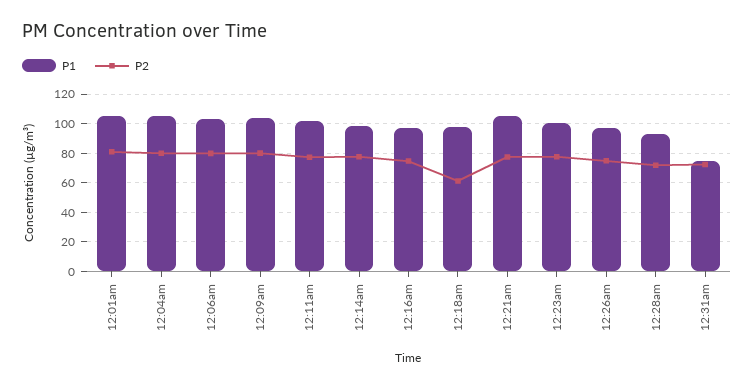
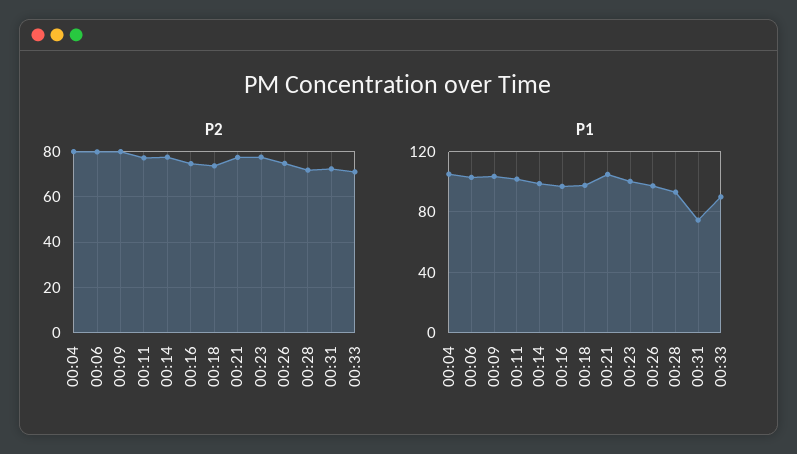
P1, 12:01am: 105 -> none
P2, 12:01am: 80 -> none
P2, 12:18am: 60 -> 75
P2, 00:33: none -> 70
P1, 00:33: none -> 90

